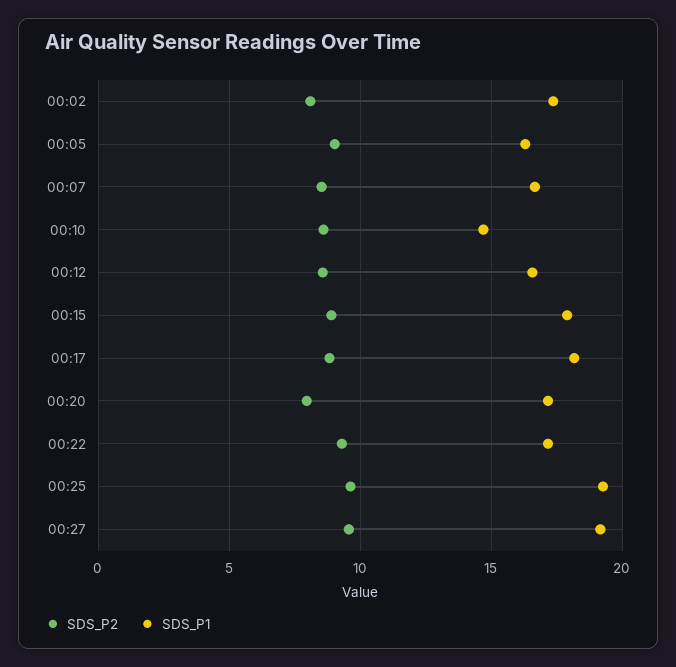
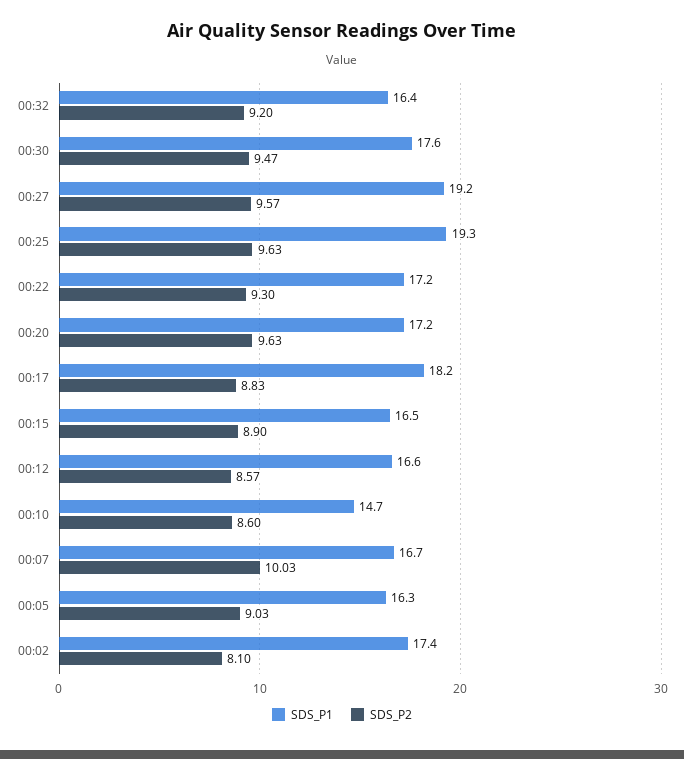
SDS_P2, 00:07: 8.5 -> 10.03
SDS_P1, 00:15: 18 -> 16.5
SDS_P2, 00:20: 8 -> 9.63
SDS_P1, 00:32: none -> 16.4
SDS_P2, 00:32: none -> 9.2
SDS_P1, 00:30: none -> 17.6
SDS_P2, 00:30: none -> 9.47

